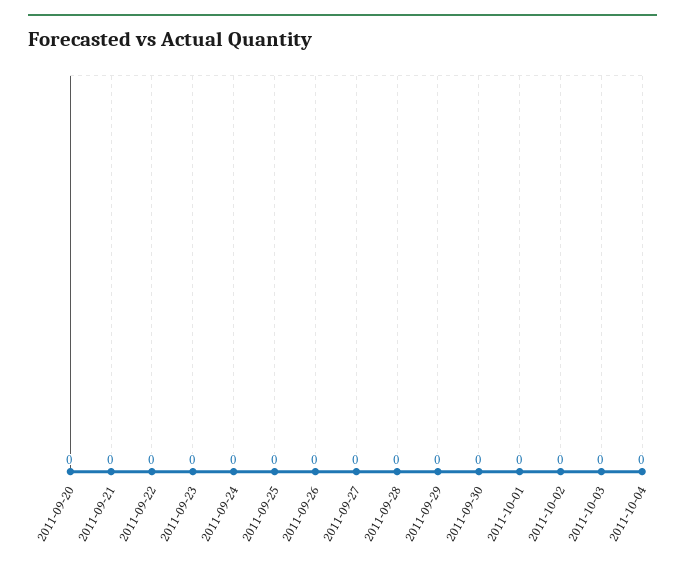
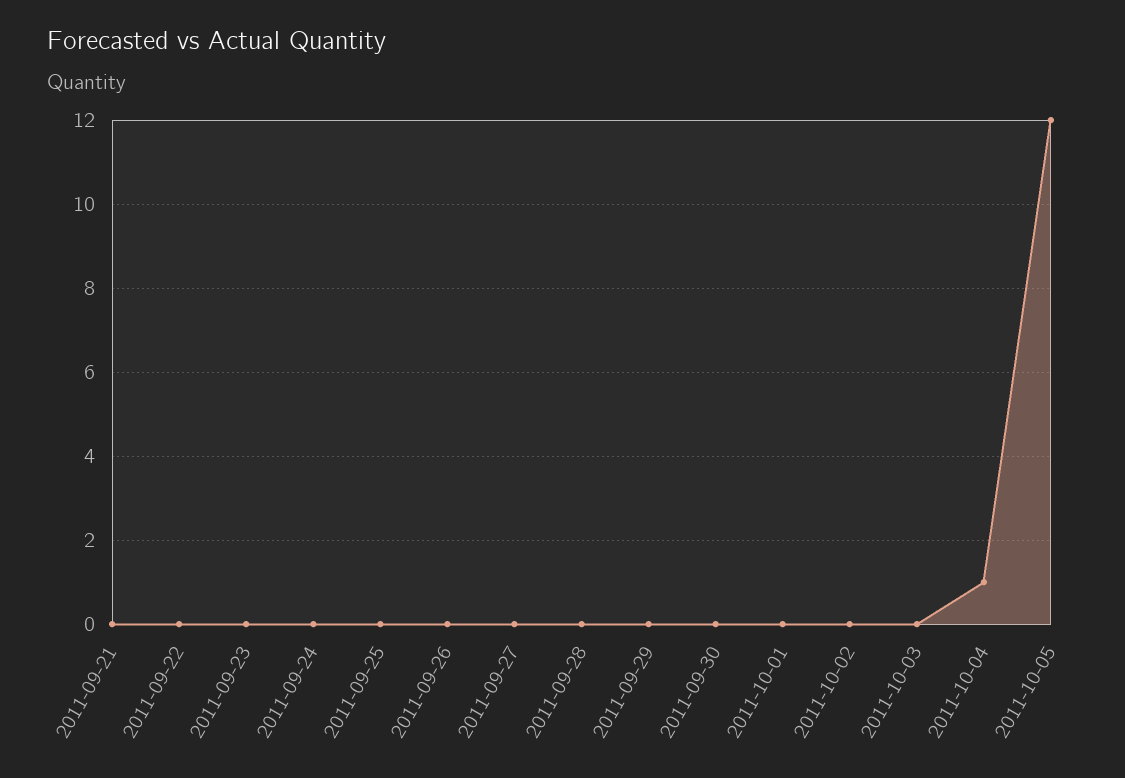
2011-09-20: 0 -> none
2011-10-04: 0 -> 1
2011-10-05: none -> 12

